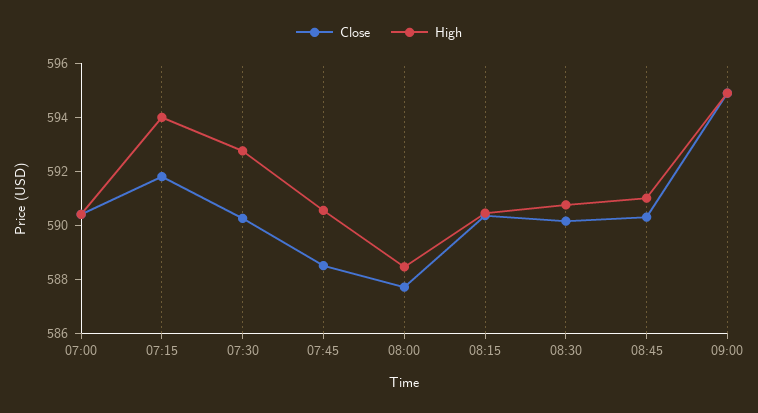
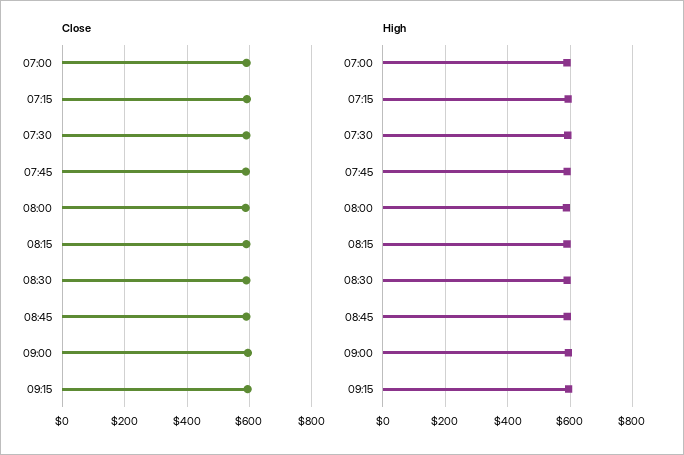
Close, 09:15: none -> 600
High, 09:15: none -> 600

